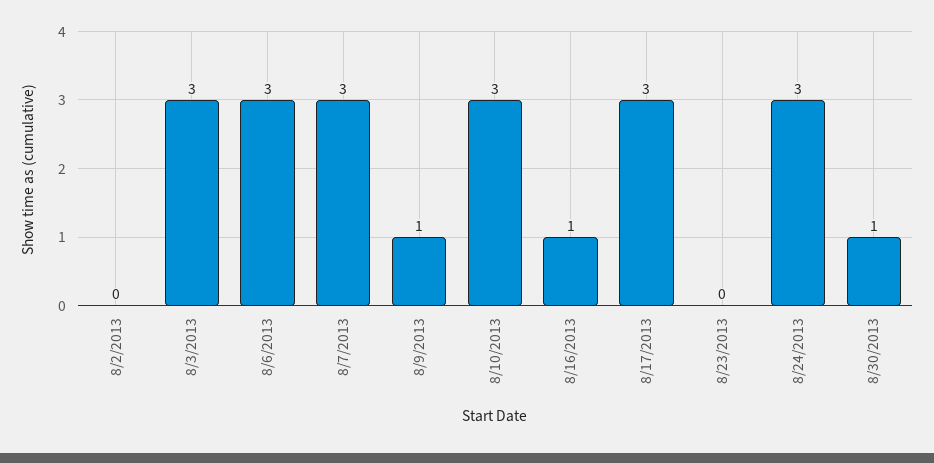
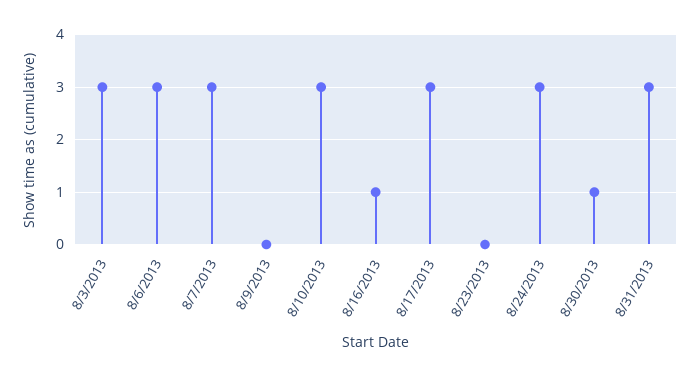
8/2/2013: 0 -> none
8/9/2013: 1 -> 0
8/31/2013: none -> 3

